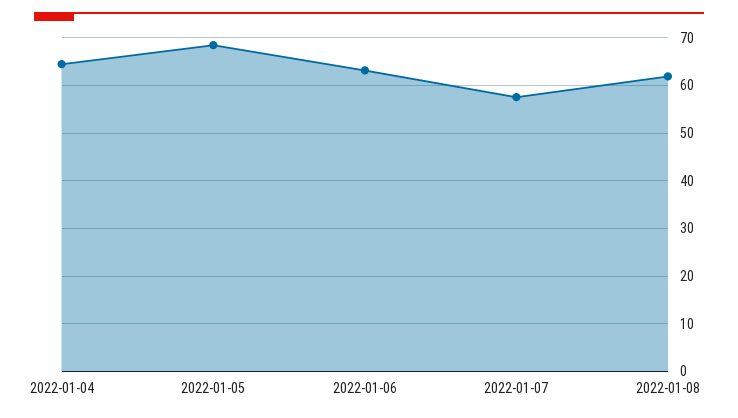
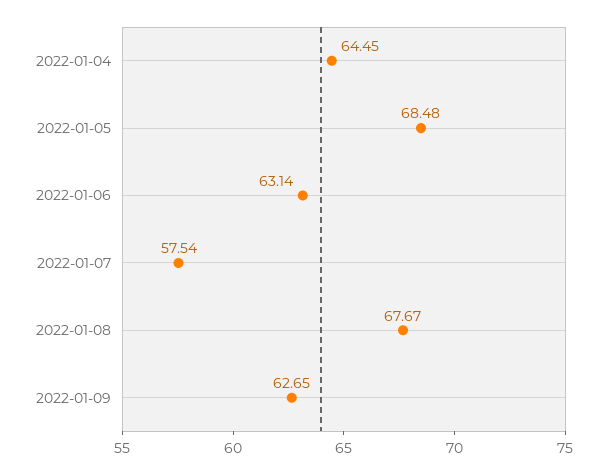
2022-01-08: 62 -> 67.67
2022-01-09: none -> 62.65

